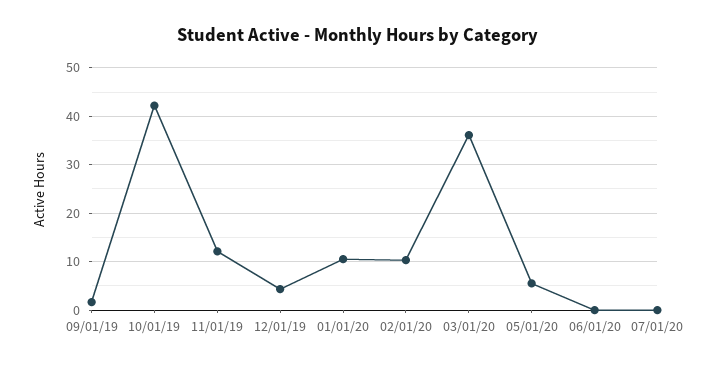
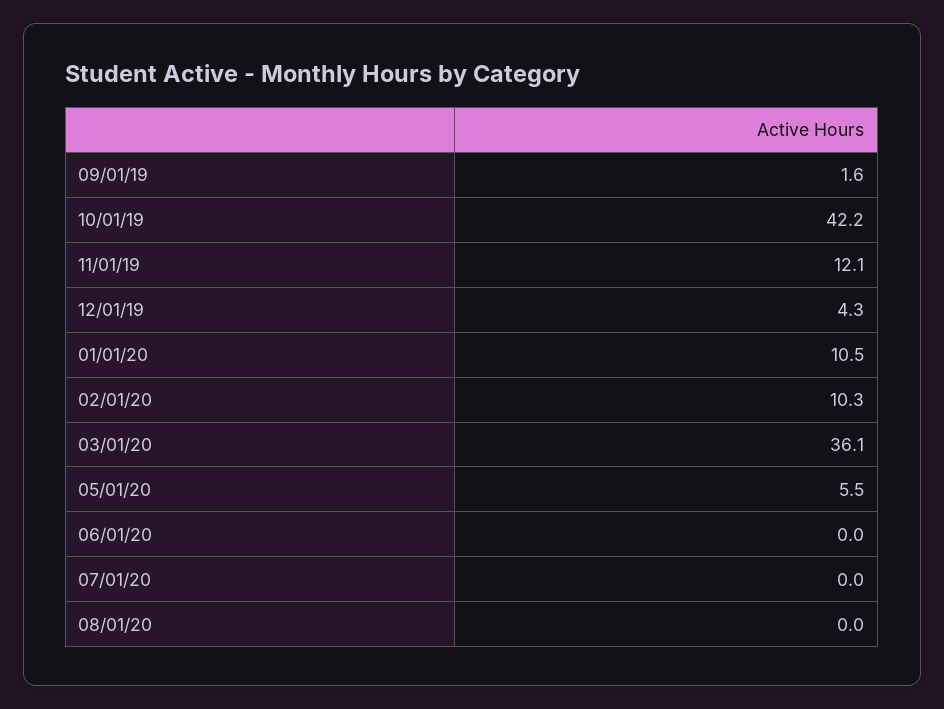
08/01/20: none -> 0

